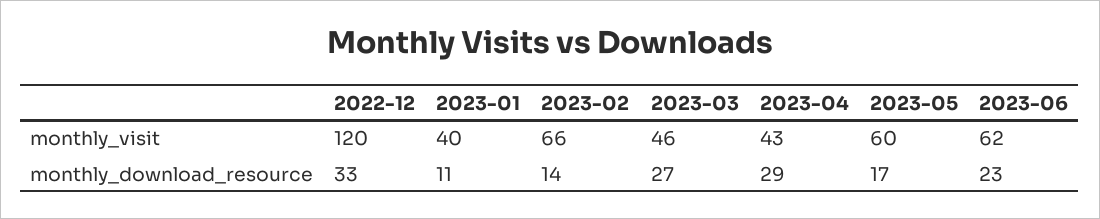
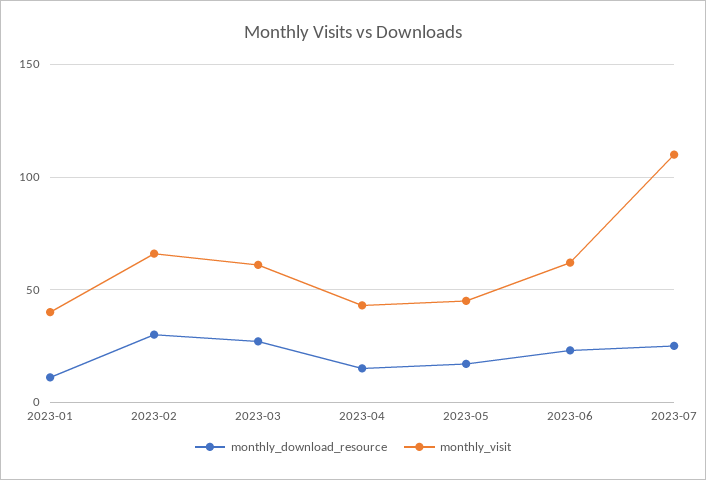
monthly_visit, 2022-12: 120 -> none
monthly_visit, 2023-03: 46 -> 60
monthly_visit, 2023-05: 60 -> 45
monthly_download_resource, 2022-12: 33 -> none
monthly_download_resource, 2023-02: 14 -> 30
monthly_download_resource, 2023-04: 29 -> 15
monthly_download_resource, 2023-07: none -> 25
monthly_visit, 2023-07: none -> 110

